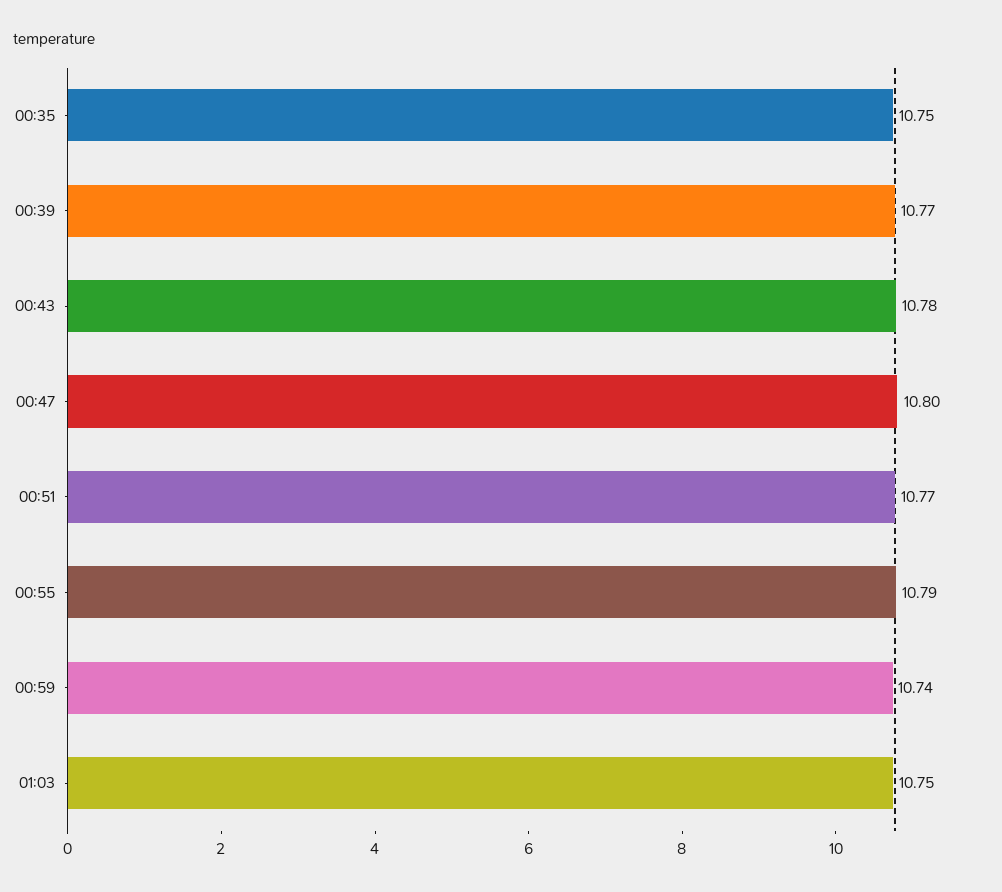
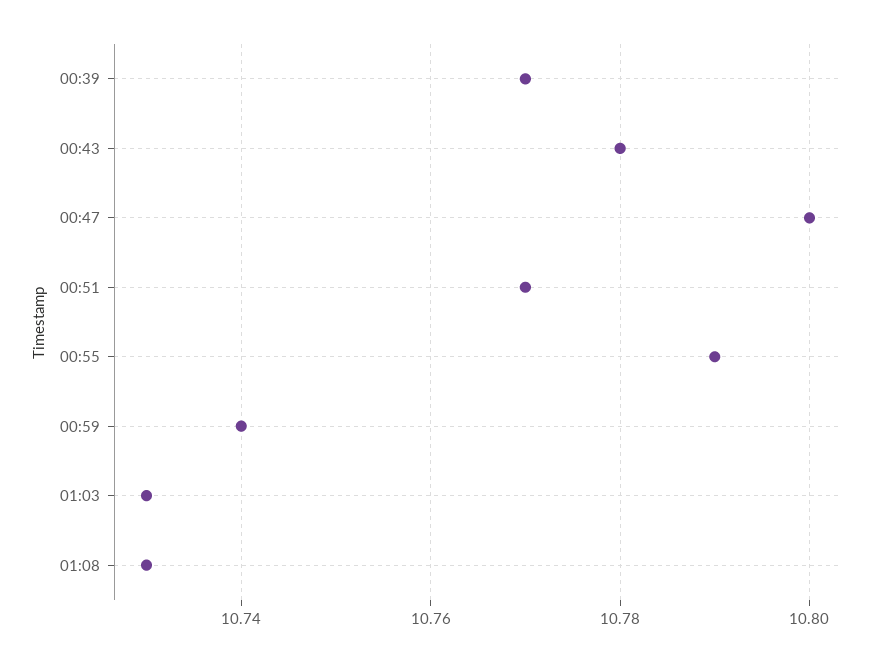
00:35: 10.75 -> none
01:03: 10.75 -> 10.73
01:08: none -> 10.73

